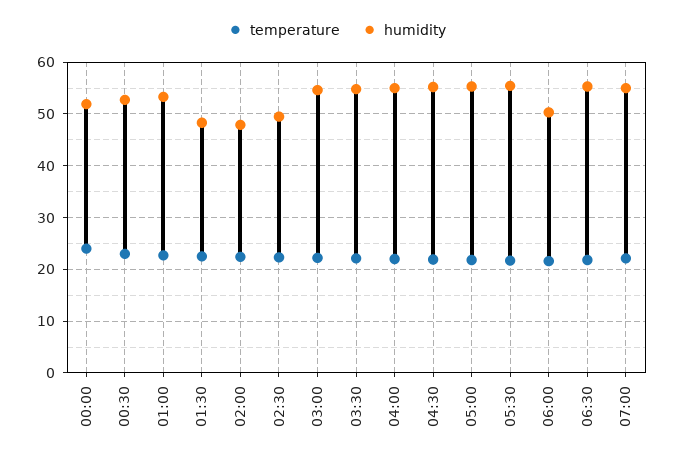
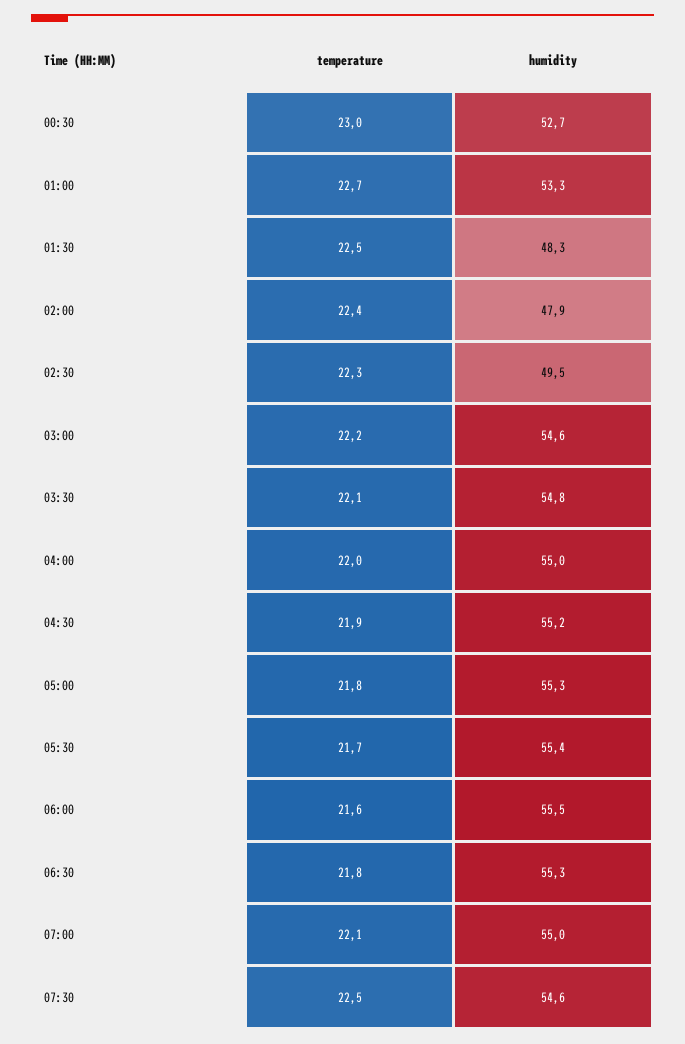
temperature, 00:00: 24 -> none
humidity, 00:00: 52 -> none
humidity, 06:00: 50 -> 55.5
temperature, 07:30: none -> 22.5
humidity, 07:30: none -> 54.6

